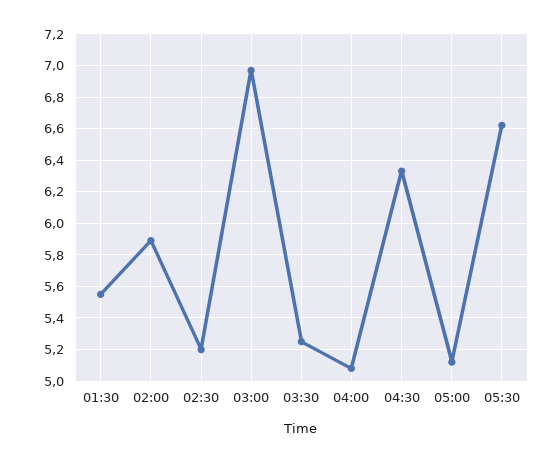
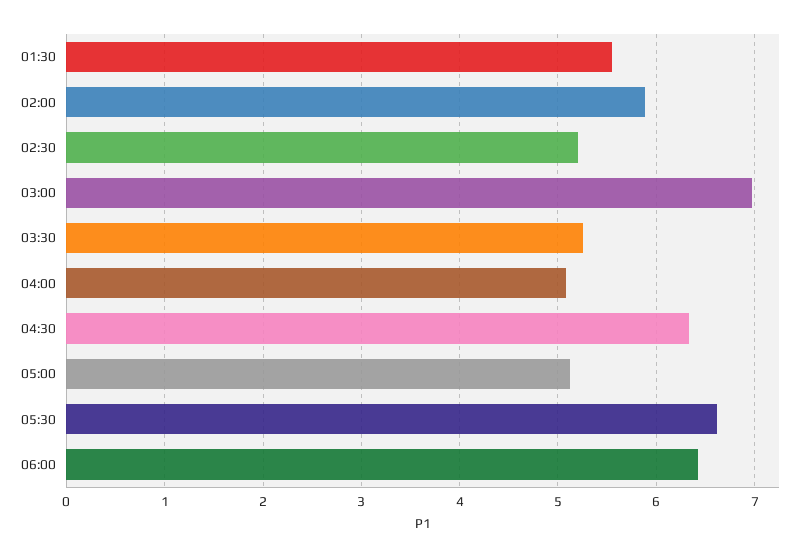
06:00: none -> 6.4

